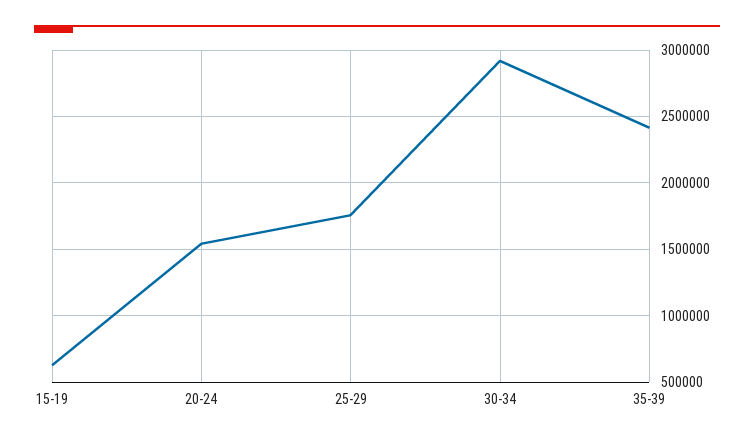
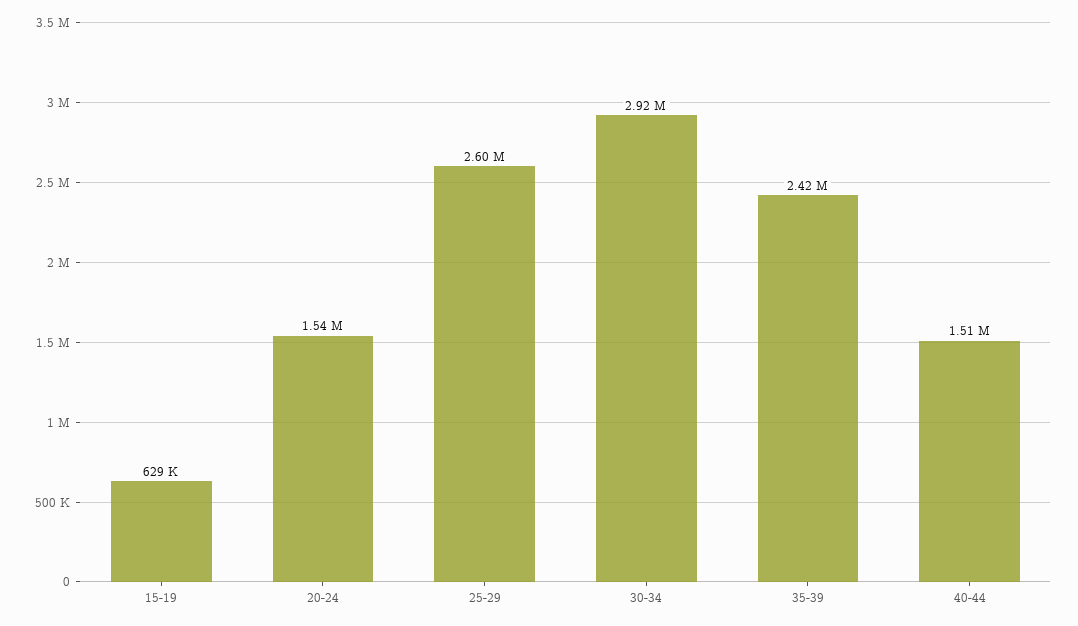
25-29: 1750000 -> 2600000
40-44: none -> 1510000

